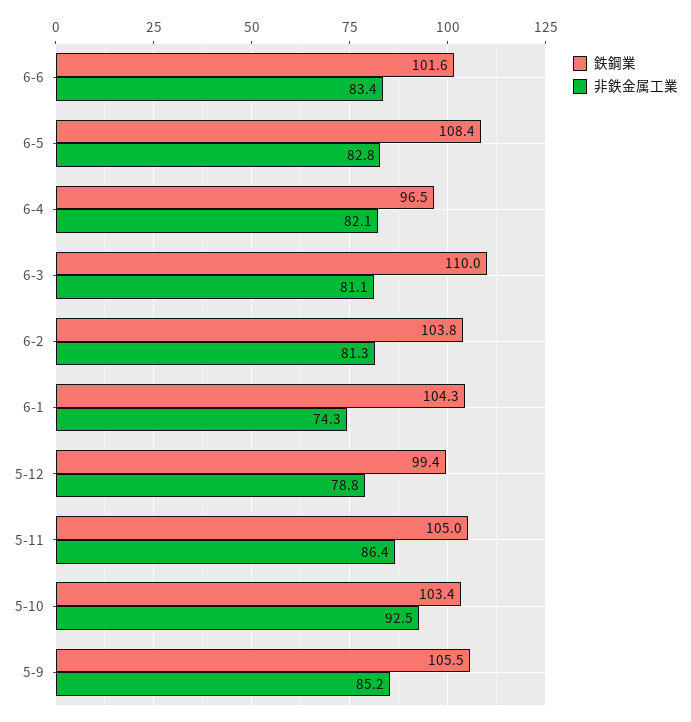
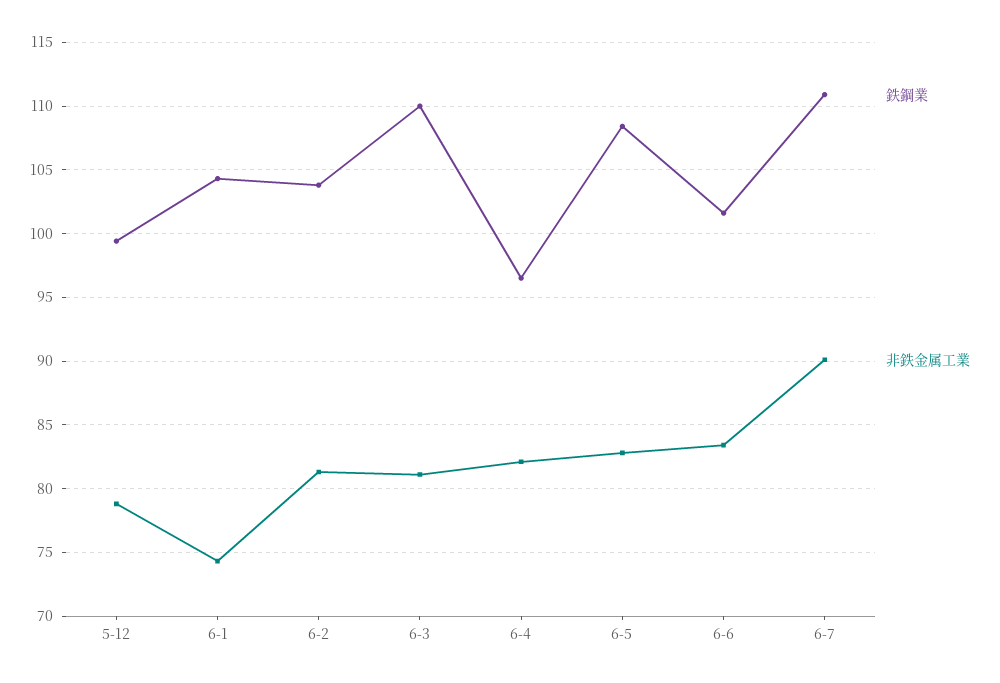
鉄鋼業, 5-11: 105 -> none
非鉄金属工業, 5-11: 86.4 -> none
鉄鋼業, 5-10: 103.4 -> none
非鉄金属工業, 5-10: 92.5 -> none
鉄鋼業, 5-9: 105.5 -> none
非鉄金属工業, 5-9: 85.2 -> none
鉄鋼業, 6-7: none -> 111
非鉄金属工業, 6-7: none -> 90

